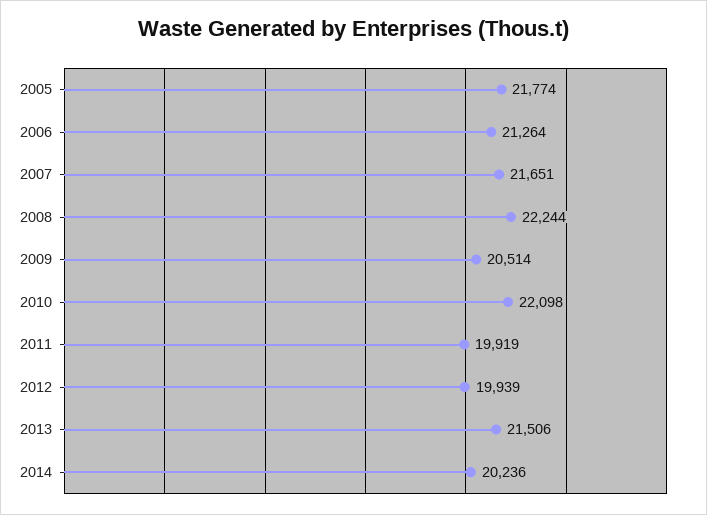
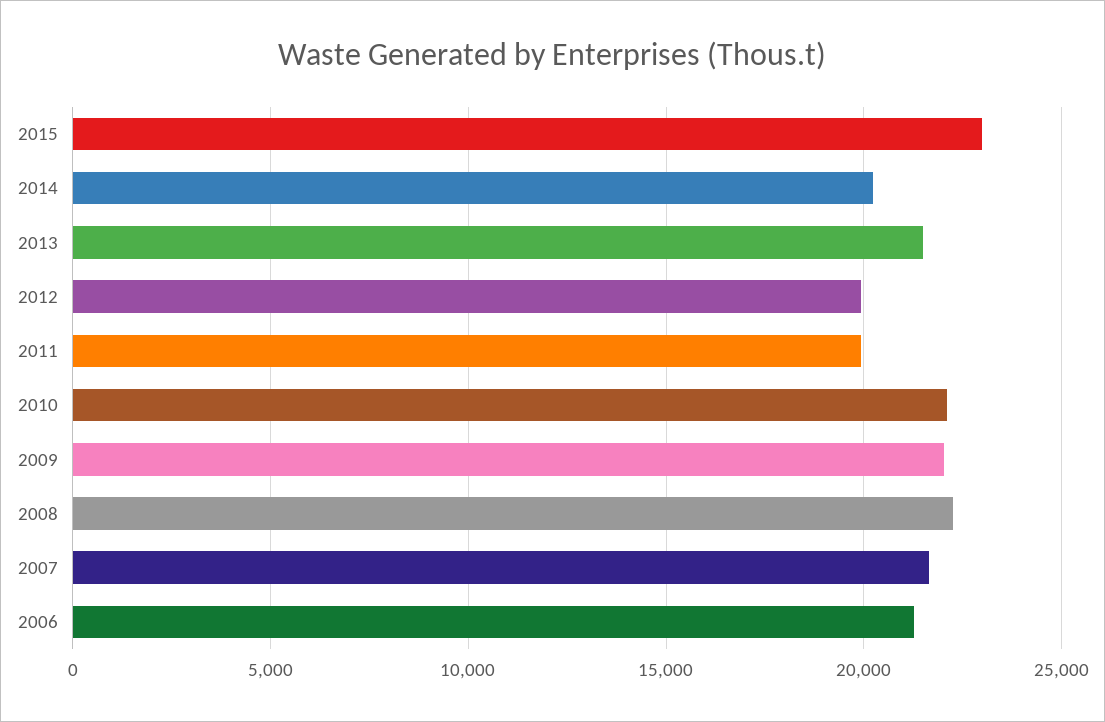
2005: 21774 -> none
2009: 20514 -> 22000
2015: none -> 23000

